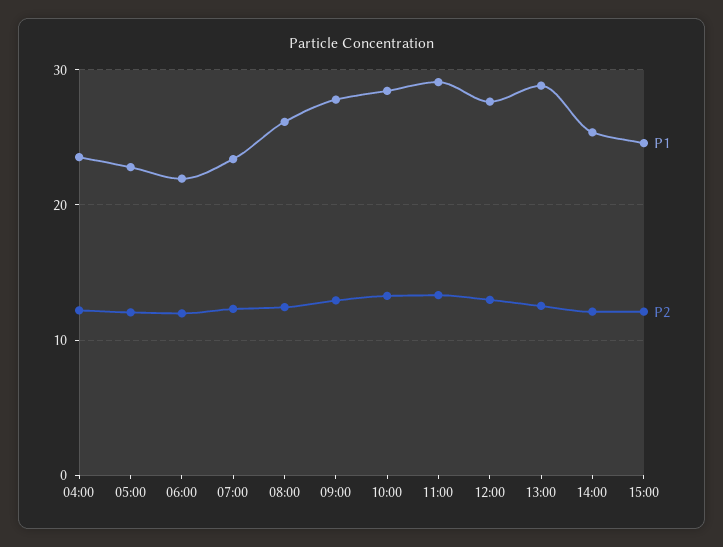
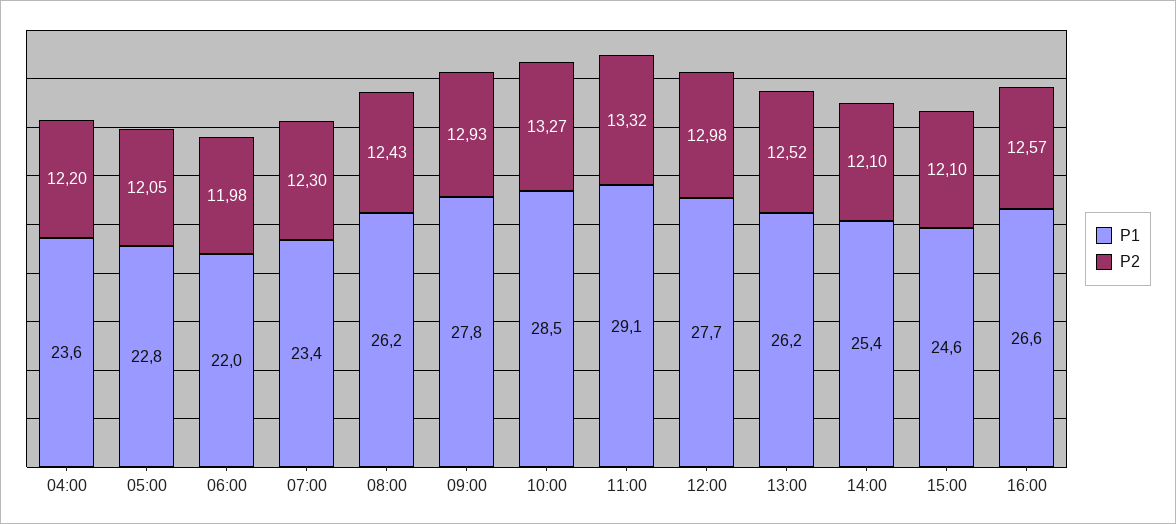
P1, 13:00: 29 -> 26.2
P1, 16:00: none -> 26.6
P2, 16:00: none -> 12.57

